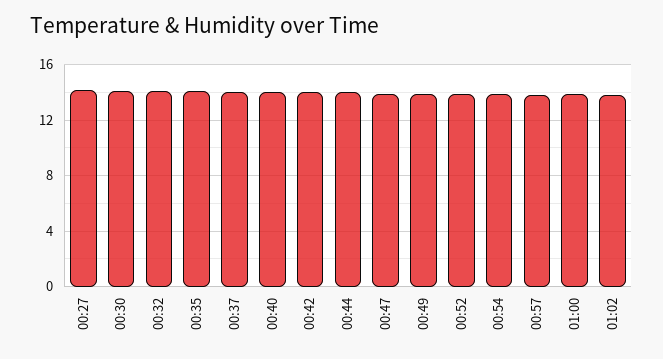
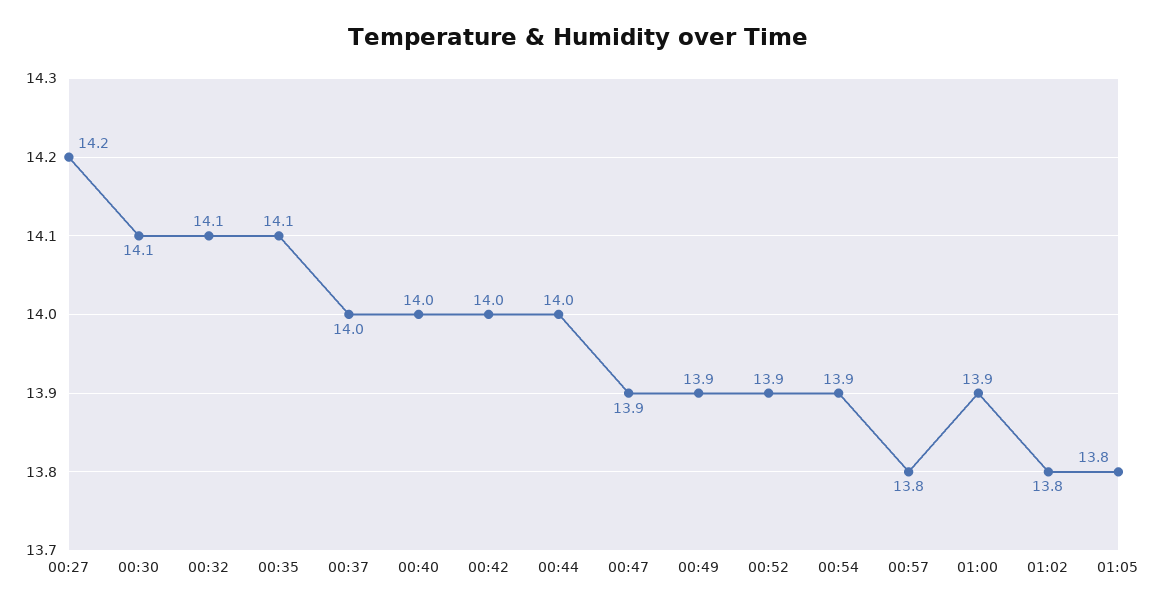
01:05: none -> 13.8

